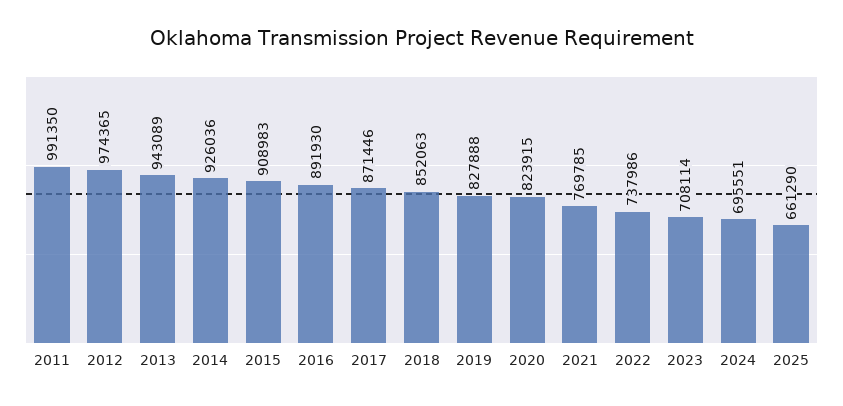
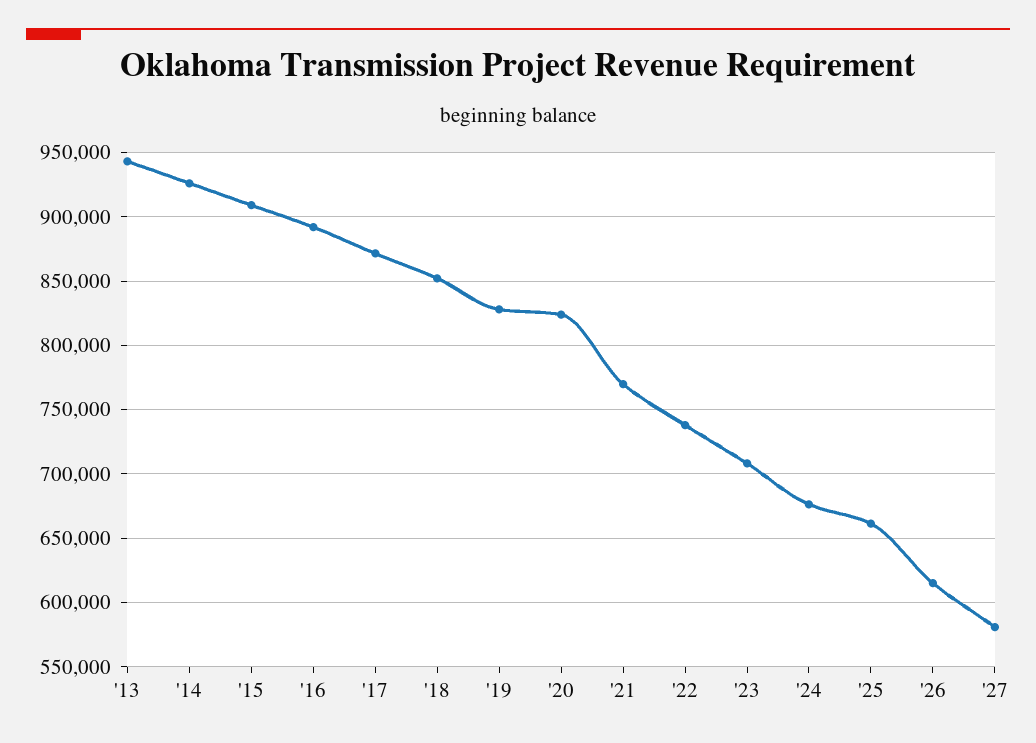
2011: 991350 -> none
2012: 974365 -> none
2024: 695551 -> 675000
'26: none -> 615000
'27: none -> 580000

